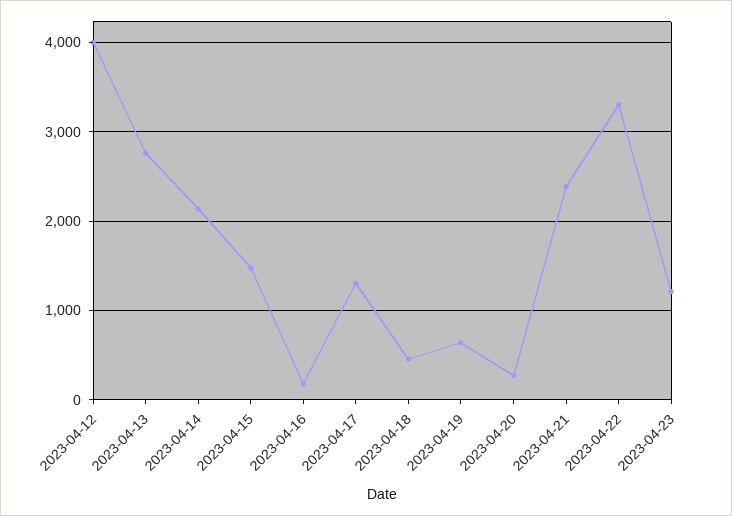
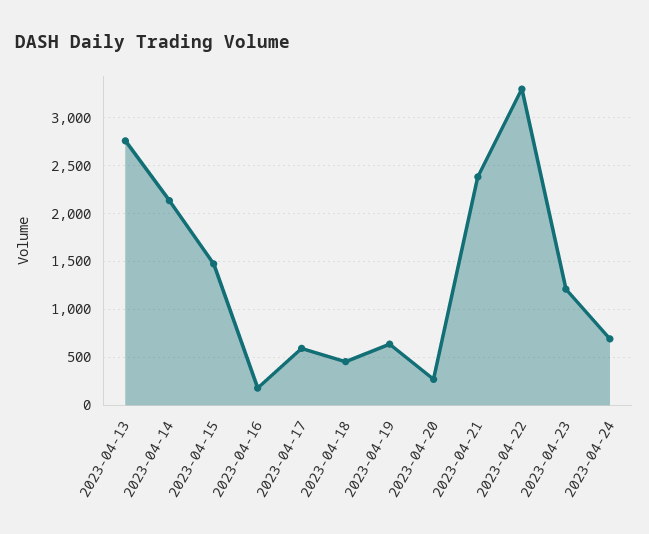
2023-04-12: 4000 -> none
2023-04-17: 1300 -> 600
2023-04-24: none -> 700

